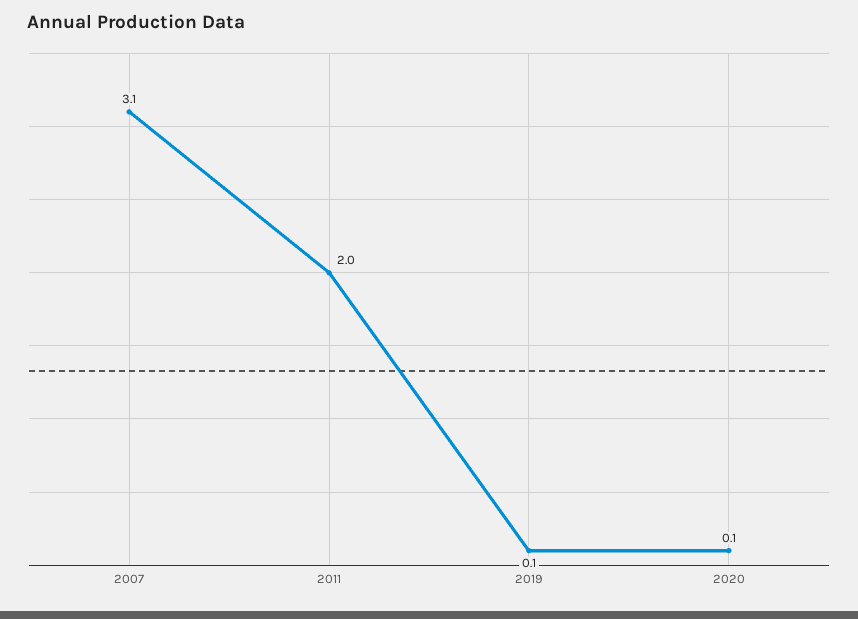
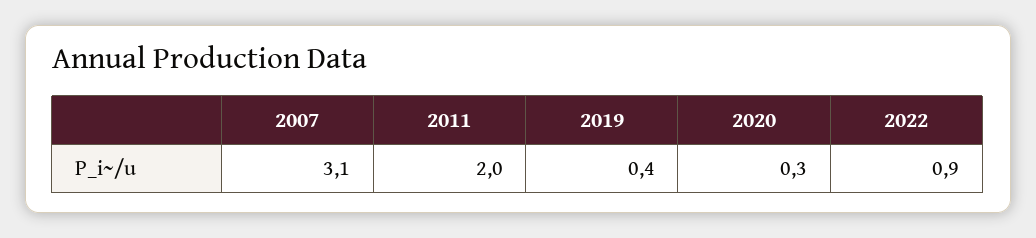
2019: 0.1 -> 0.4
2020: 0.1 -> 0.3
2022: none -> 0.9

